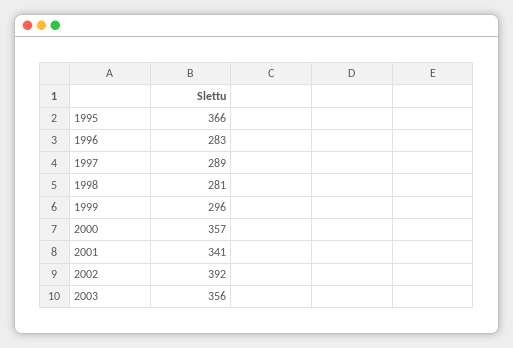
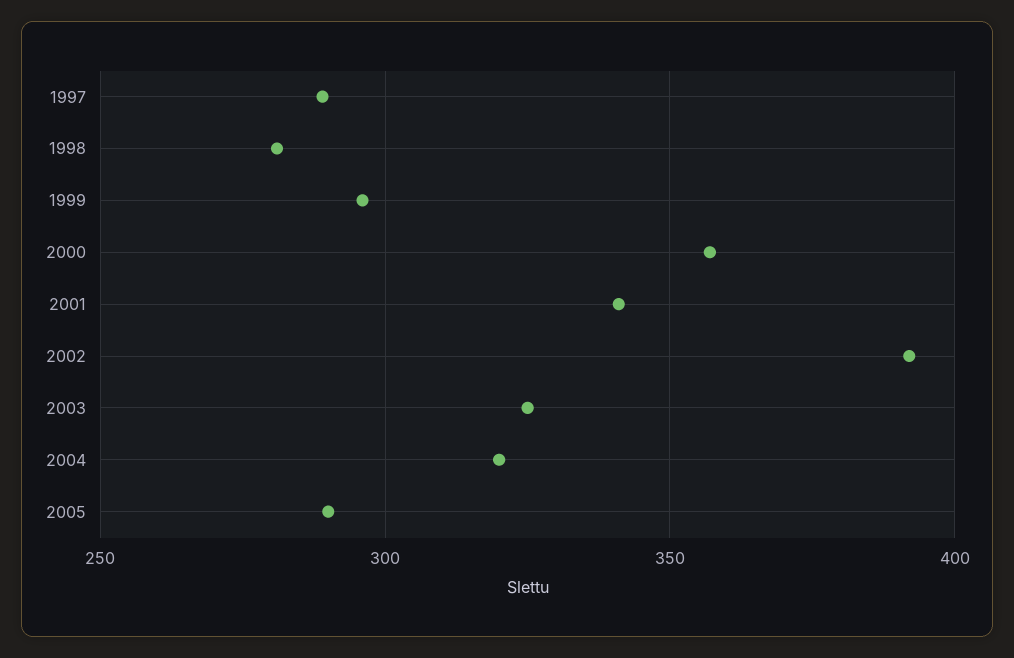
1995: 366 -> none
1996: 283 -> none
2003: 356 -> 325
2004: none -> 320
2005: none -> 290

